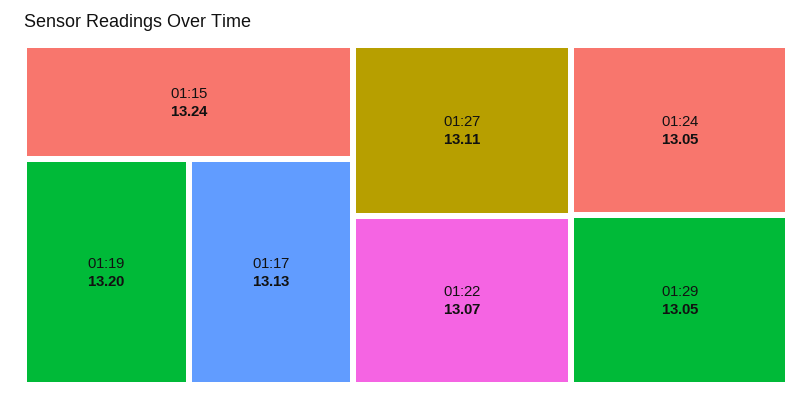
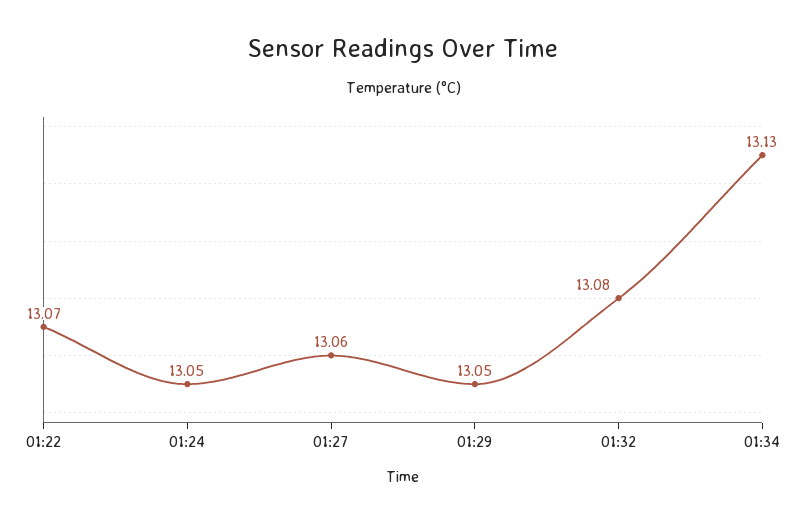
01:15: 13.24 -> none
01:19: 13.2 -> none
01:17: 13.13 -> none
01:27: 13.11 -> 13.06
01:32: none -> 13.08
01:34: none -> 13.13

